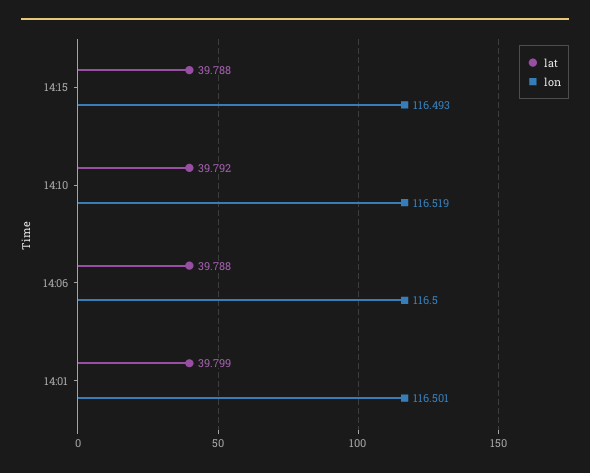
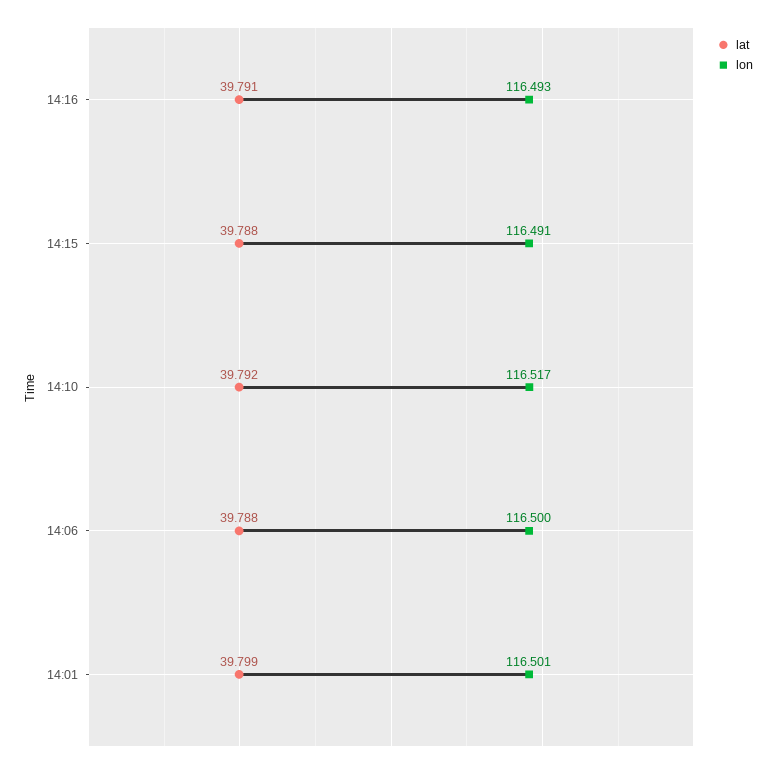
lon, 14:15: 116.493 -> 116.491
lon, 14:10: 116.519 -> 116.517
lat, 14:16: none -> 39.791
lon, 14:16: none -> 116.493

